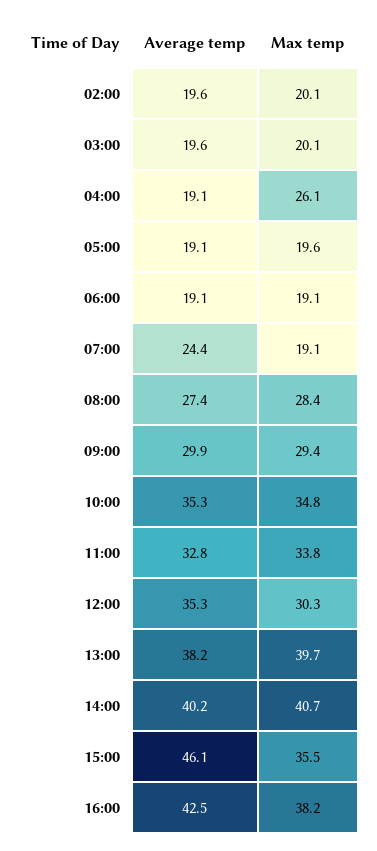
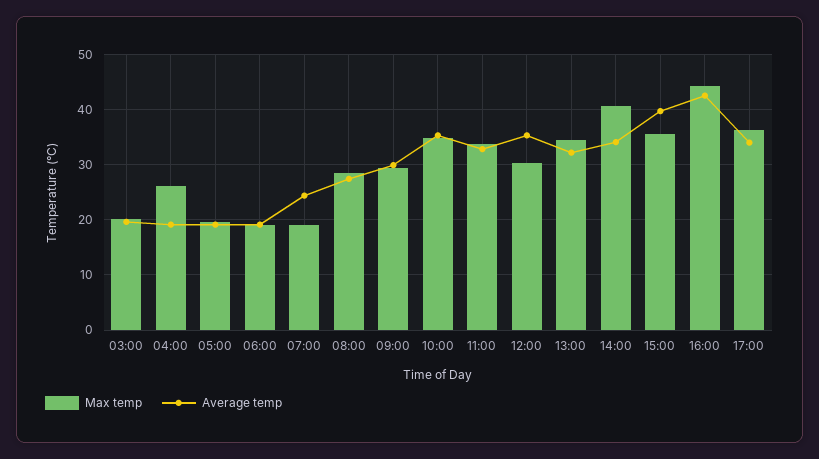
Average temp, 02:00: 19.6 -> none
Max temp, 02:00: 20.1 -> none
Average temp, 13:00: 38.2 -> 32
Max temp, 13:00: 39.7 -> 34
Average temp, 14:00: 40.2 -> 34
Average temp, 15:00: 46.1 -> 40
Max temp, 16:00: 38.2 -> 44
Max temp, 17:00: none -> 36
Average temp, 17:00: none -> 34

